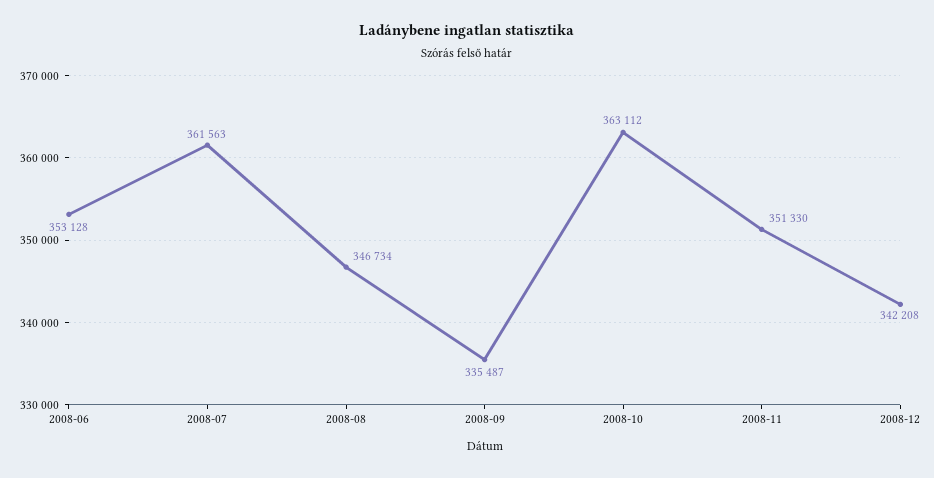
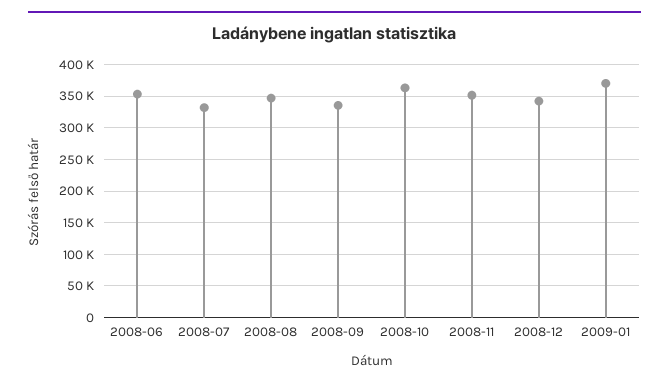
2008-07: 361563 -> 330000
2009-01: none -> 370000

